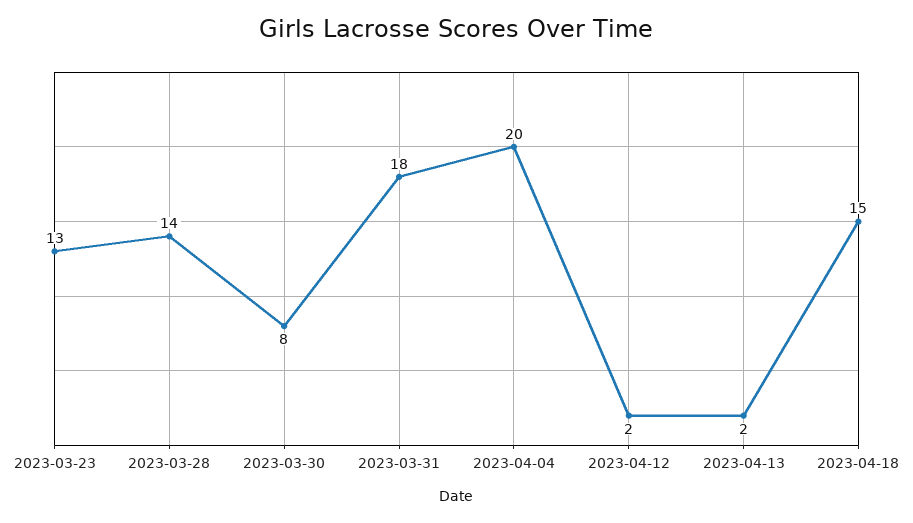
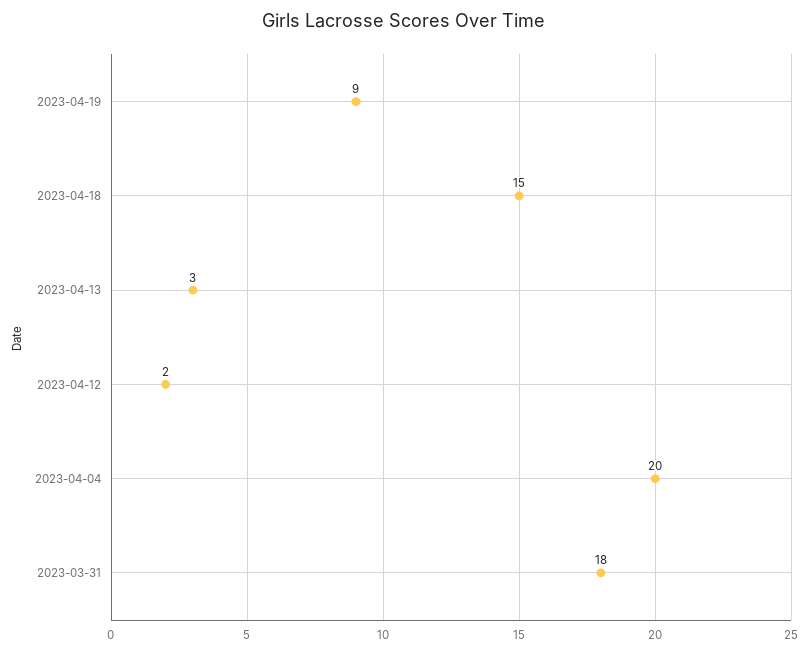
2023-03-23: 13 -> none
2023-03-28: 14 -> none
2023-03-30: 8 -> none
2023-04-13: 2 -> 3
2023-04-19: none -> 9

